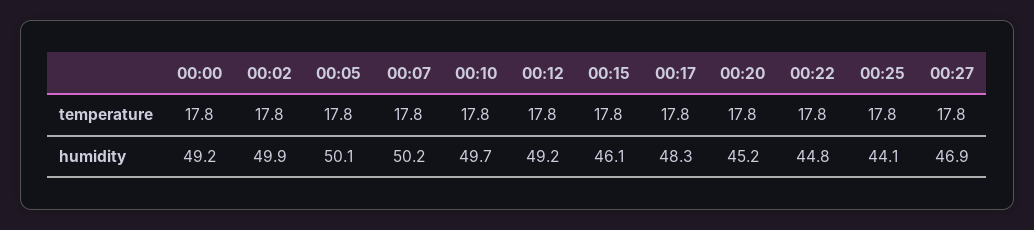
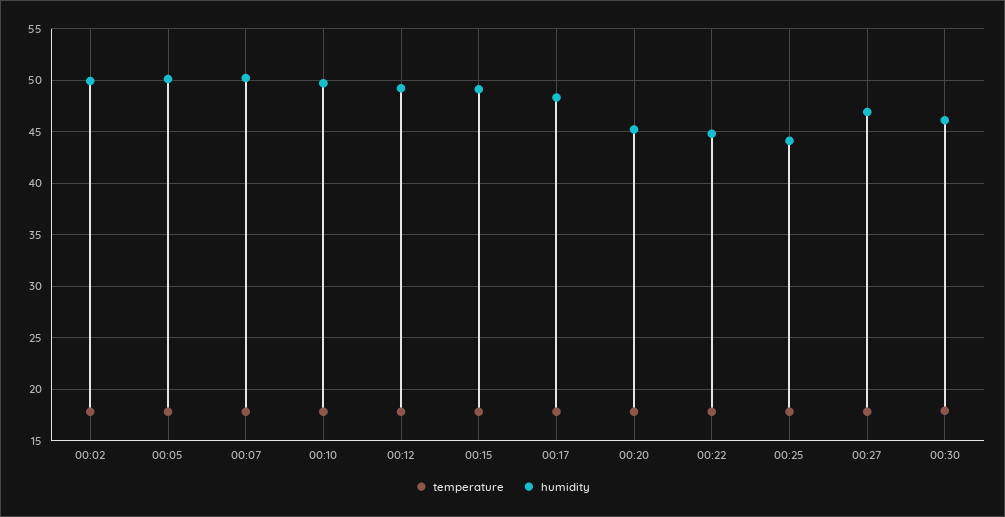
temperature, 00:00: 17.8 -> none
humidity, 00:00: 49.2 -> none
humidity, 00:15: 46.1 -> 49
temperature, 00:30: none -> 18
humidity, 00:30: none -> 46

